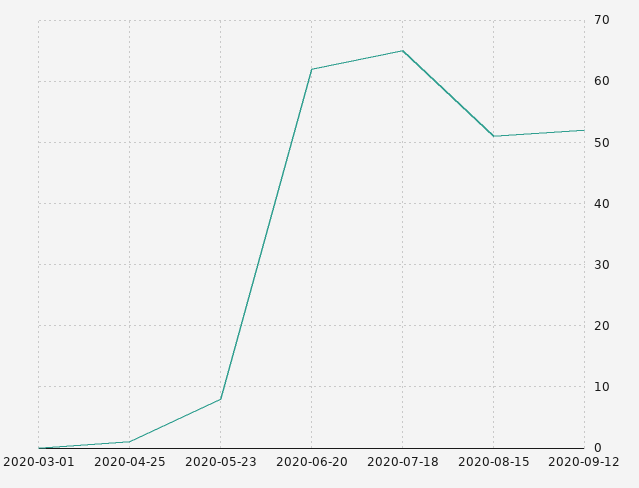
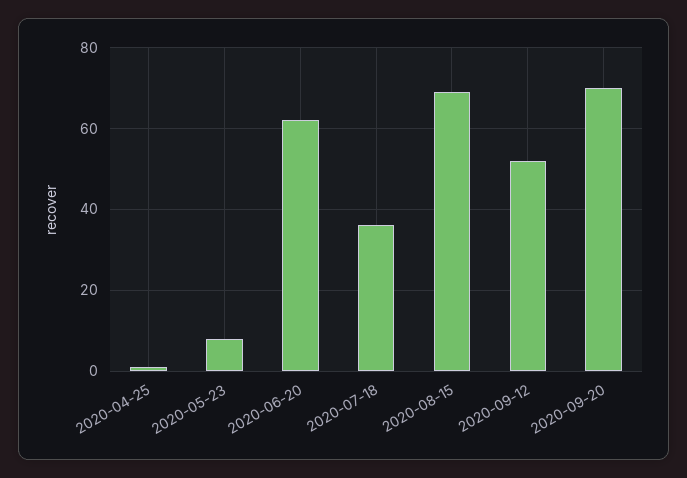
2020-03-01: 0 -> none
2020-07-18: 65 -> 35
2020-08-15: 51 -> 70
2020-09-20: none -> 70

